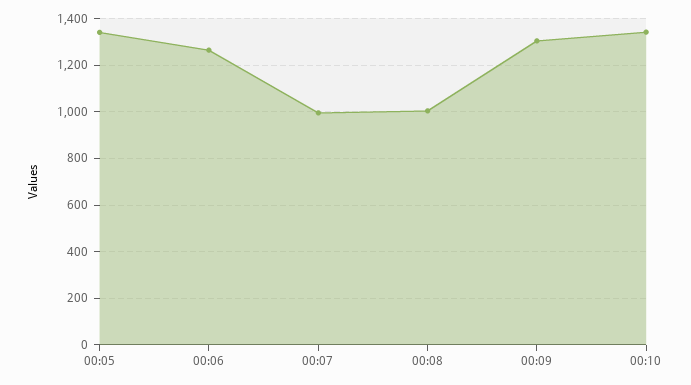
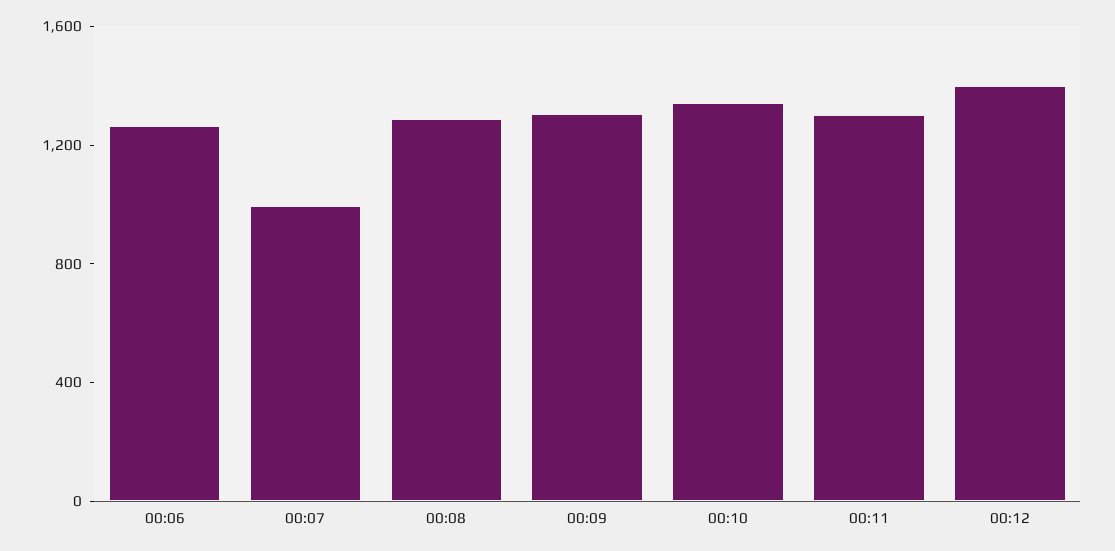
00:05: 1350 -> none
00:08: 1000 -> 1300
00:11: none -> 1300
00:12: none -> 1400

